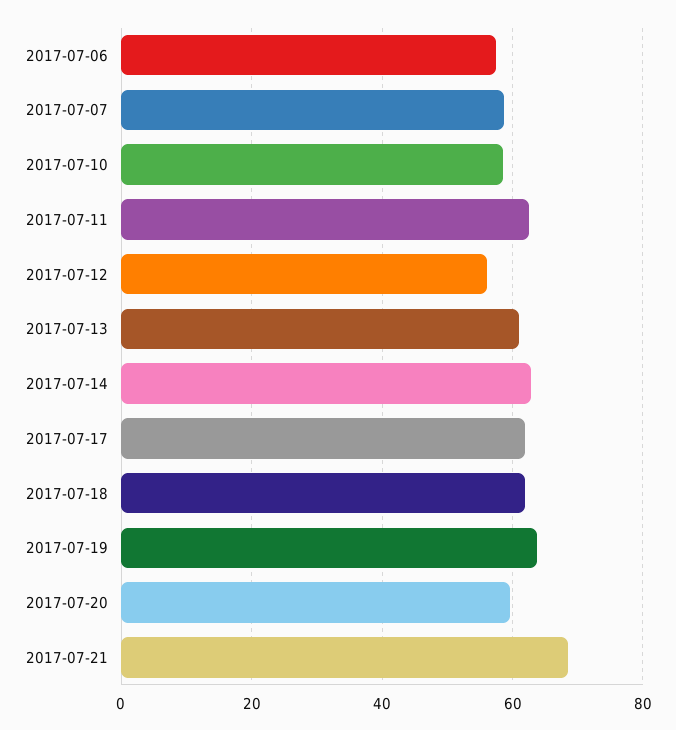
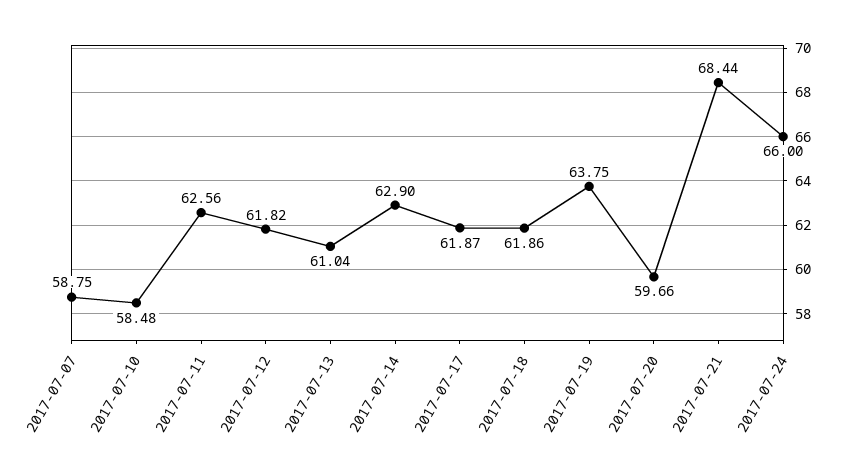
2017-07-06: 58 -> none
2017-07-12: 56 -> 61.82
2017-07-24: none -> 66

